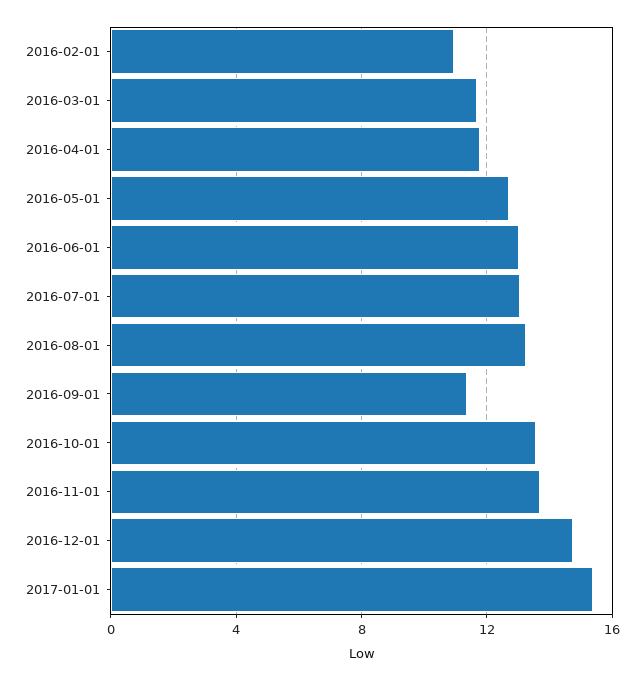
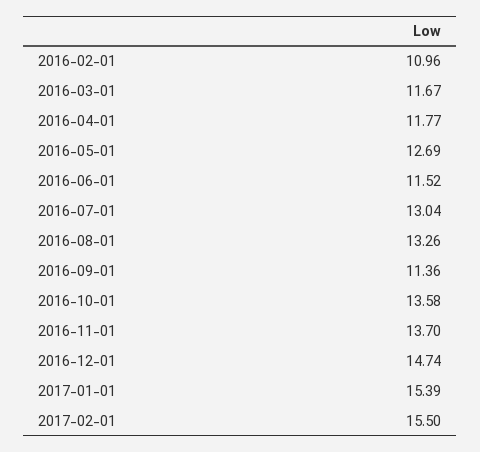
2016-06-01: 13 -> 11.52
2017-02-01: none -> 15.5

